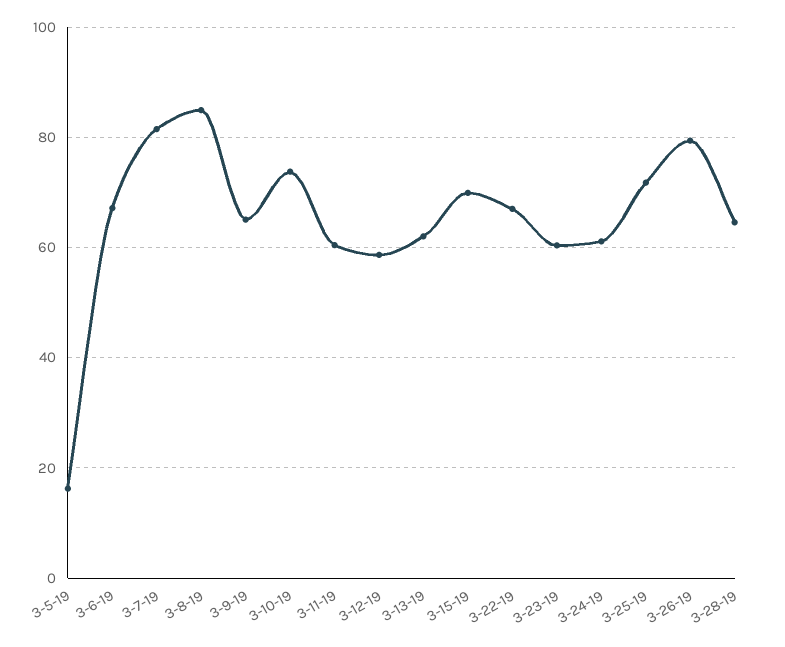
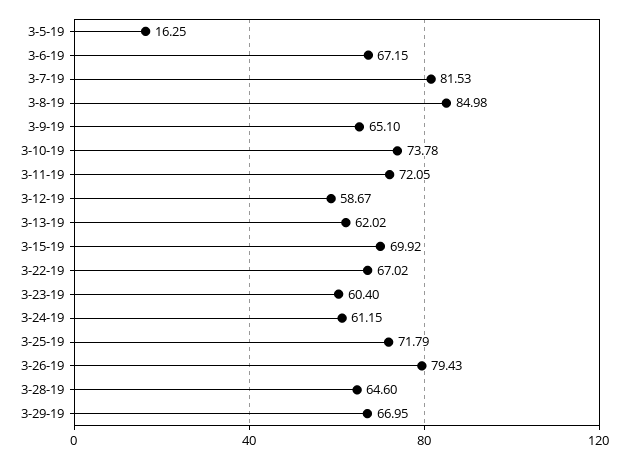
3-11-19: 60 -> 72.05
3-29-19: none -> 66.95

